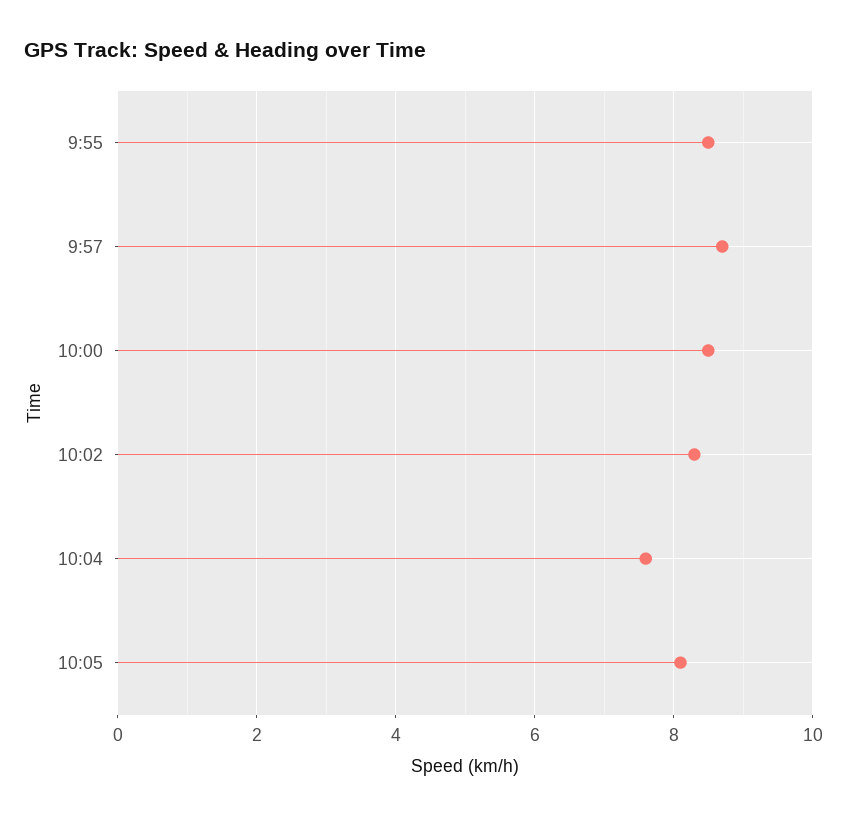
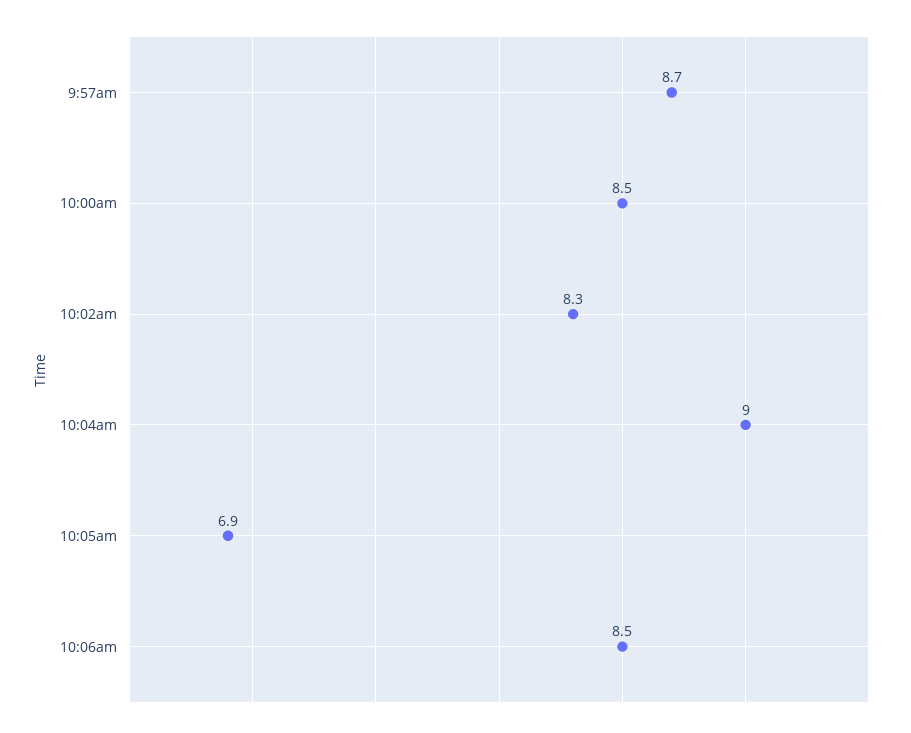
9:55: 8.5 -> none
10:04: 7.5 -> 9
10:05: 8 -> 6.9
10:06am: none -> 8.5

